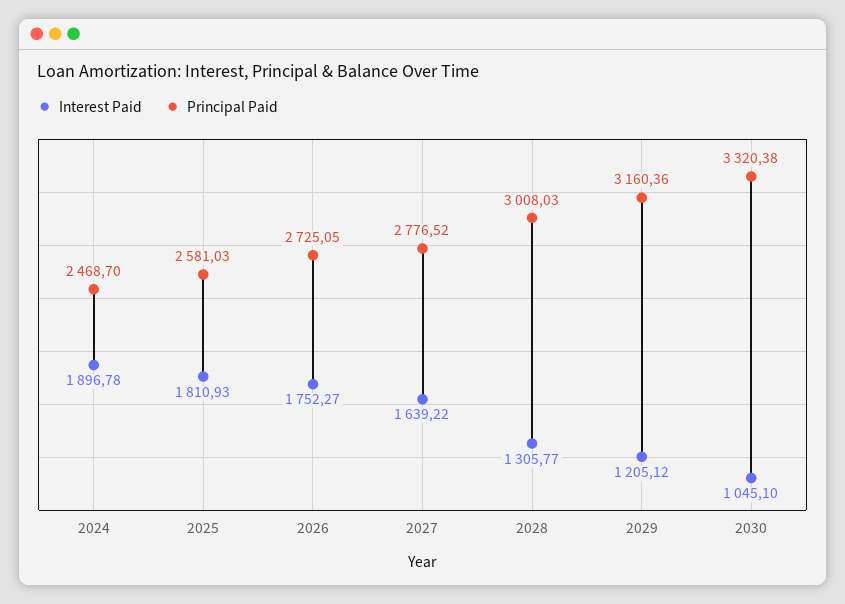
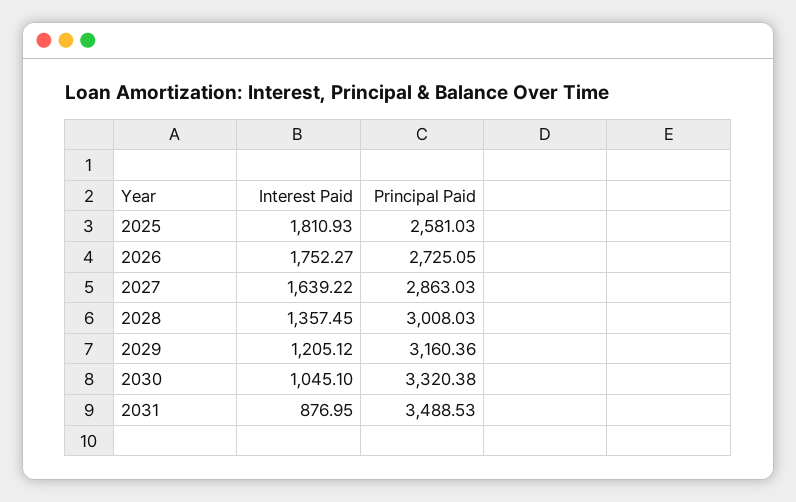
Interest Paid, 2024: 1896.78 -> none
Principal Paid, 2024: 2468.7 -> none
Principal Paid, 2027: 2776.52 -> 2863.03
Interest Paid, 2028: 1305.77 -> 1357.45
Interest Paid, 2031: none -> 876.95
Principal Paid, 2031: none -> 3488.53

